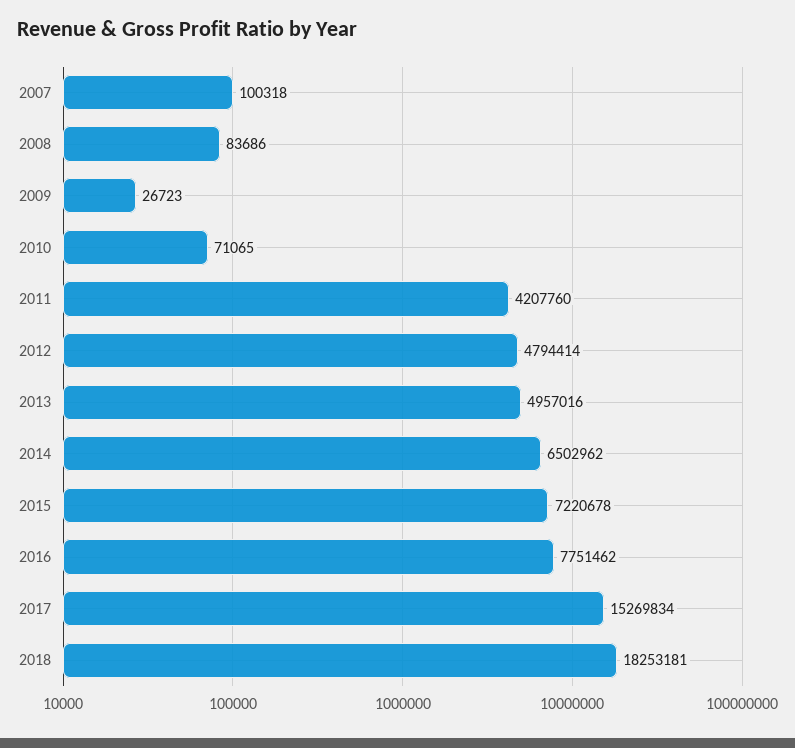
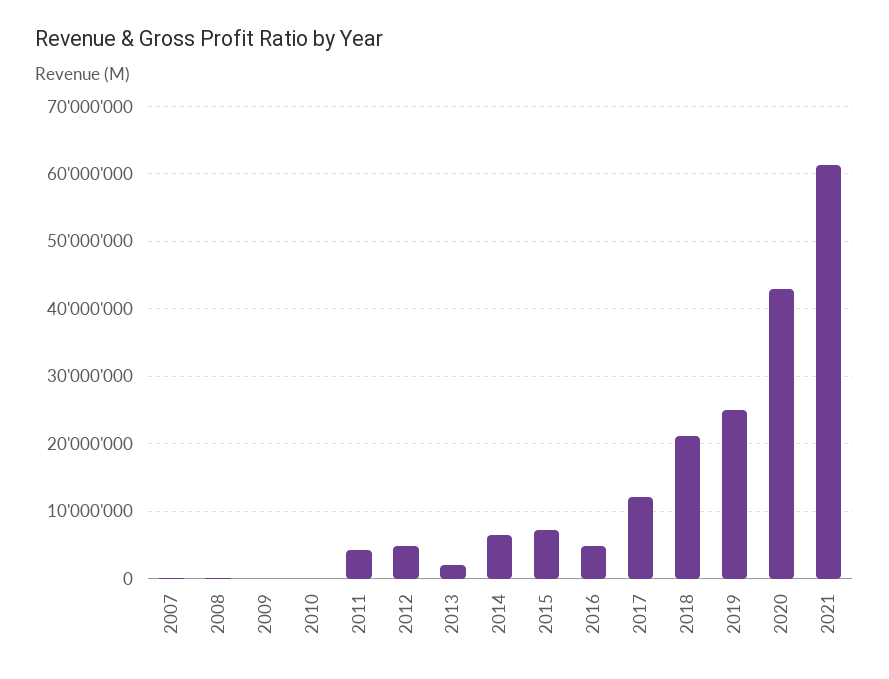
2013: 4957016 -> 2000000
2016: 7751462 -> 5000000
2017: 15269834 -> 12000000
2018: 18253181 -> 21000000
2019: none -> 25000000
2020: none -> 43000000
2021: none -> 61000000

